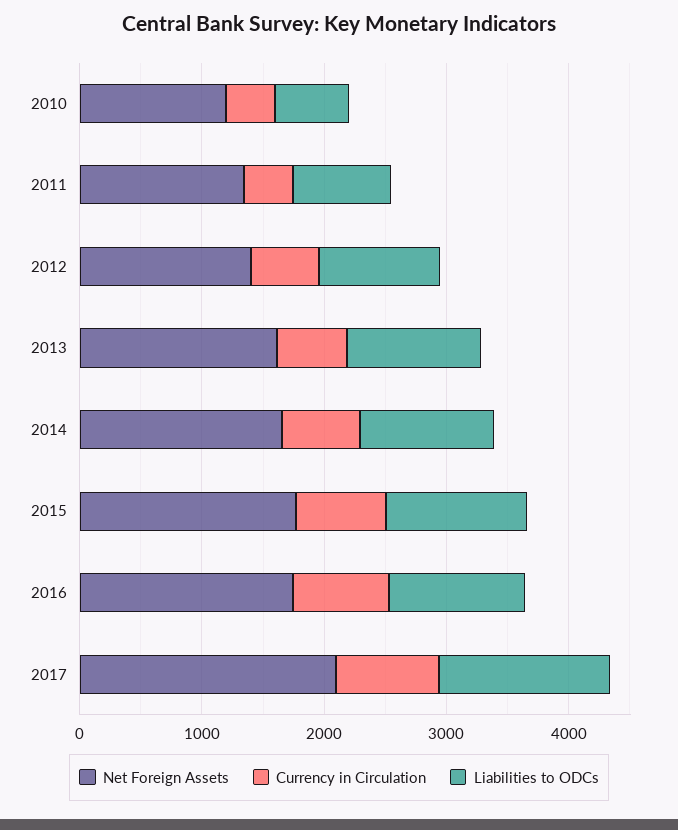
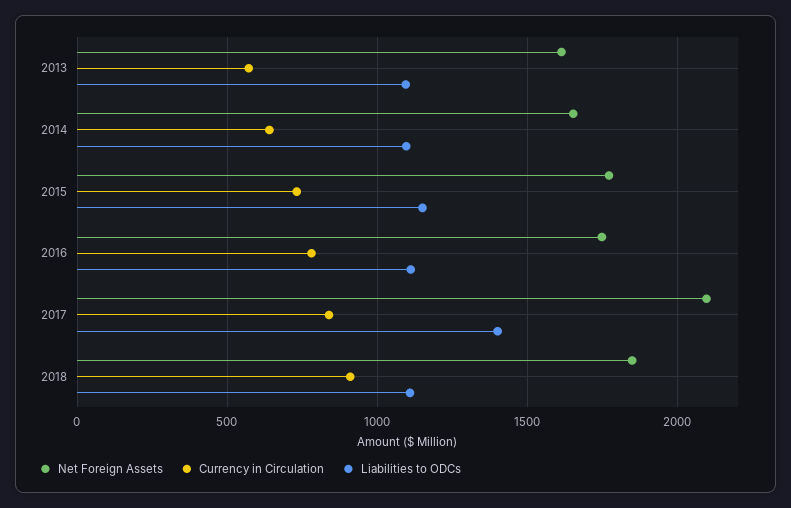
Net Foreign Assets, 2010: 1200 -> none
Currency in Circulation, 2010: 400 -> none
Liabilities to ODCs, 2010: 600 -> none
Net Foreign Assets, 2011: 1400 -> none
Currency in Circulation, 2011: 400 -> none
Liabilities to ODCs, 2011: 800 -> none
Net Foreign Assets, 2012: 1400 -> none
Currency in Circulation, 2012: 600 -> none
Liabilities to ODCs, 2012: 1000 -> none
Net Foreign Assets, 2018: none -> 1850
Currency in Circulation, 2018: none -> 900
Liabilities to ODCs, 2018: none -> 1100

